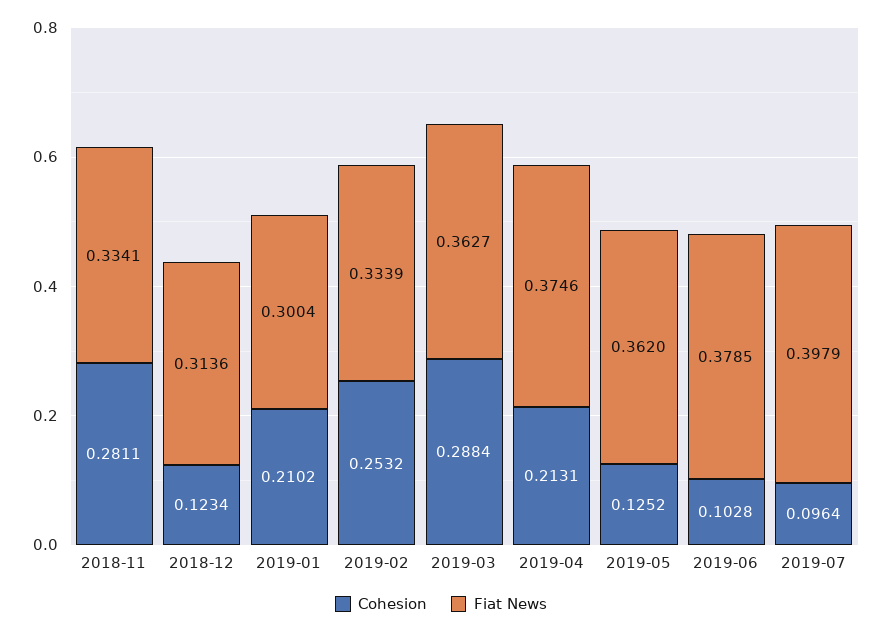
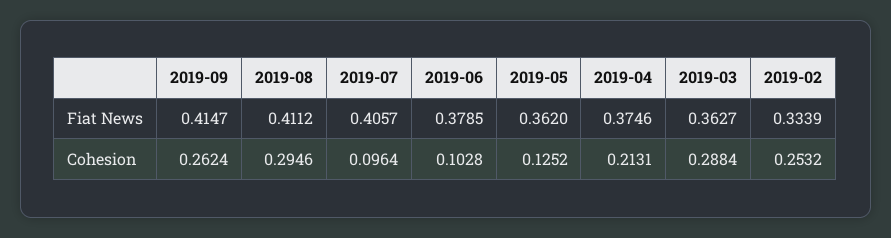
Cohesion, 2018-11: 0.2811 -> none
Fiat News, 2018-11: 0.3341 -> none
Cohesion, 2018-12: 0.1234 -> none
Fiat News, 2018-12: 0.3136 -> none
Cohesion, 2019-01: 0.2102 -> none
Fiat News, 2019-01: 0.3004 -> none
Fiat News, 2019-07: 0.3979 -> 0.4057
Fiat News, 2019-09: none -> 0.4147
Fiat News, 2019-08: none -> 0.4112
Cohesion, 2019-09: none -> 0.2624
Cohesion, 2019-08: none -> 0.2946

